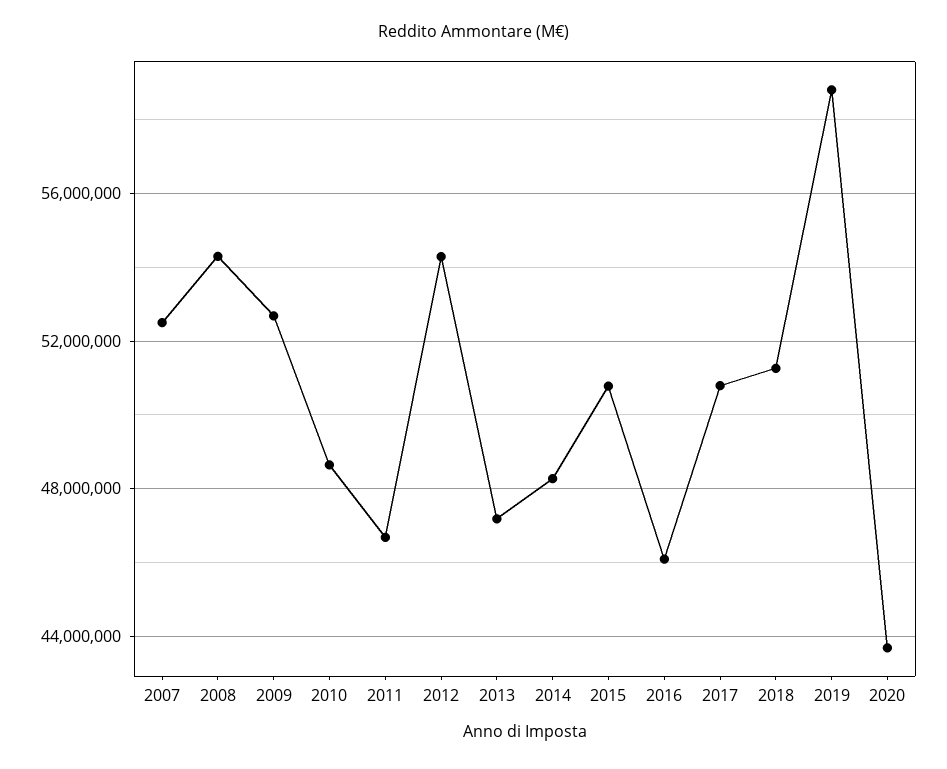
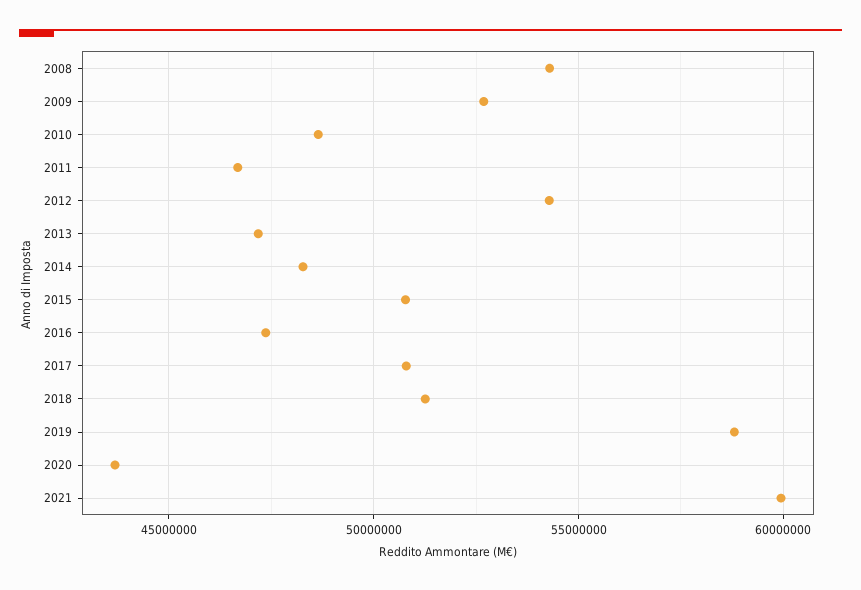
2007: 52500000 -> none
2016: 46000000 -> 47500000
2021: none -> 60000000

